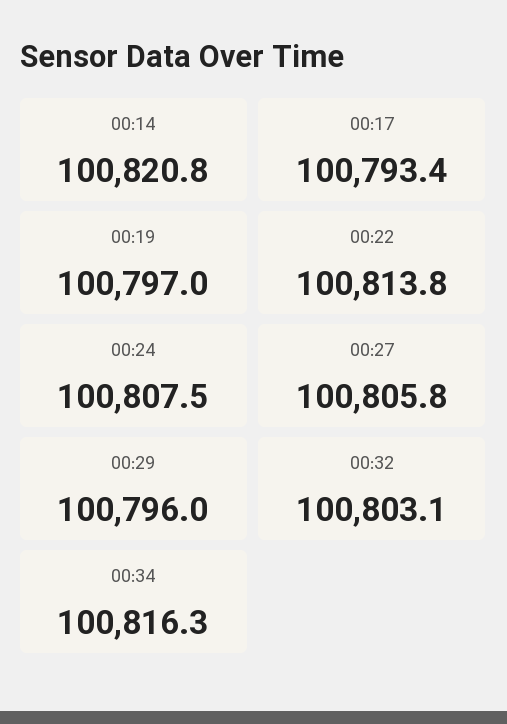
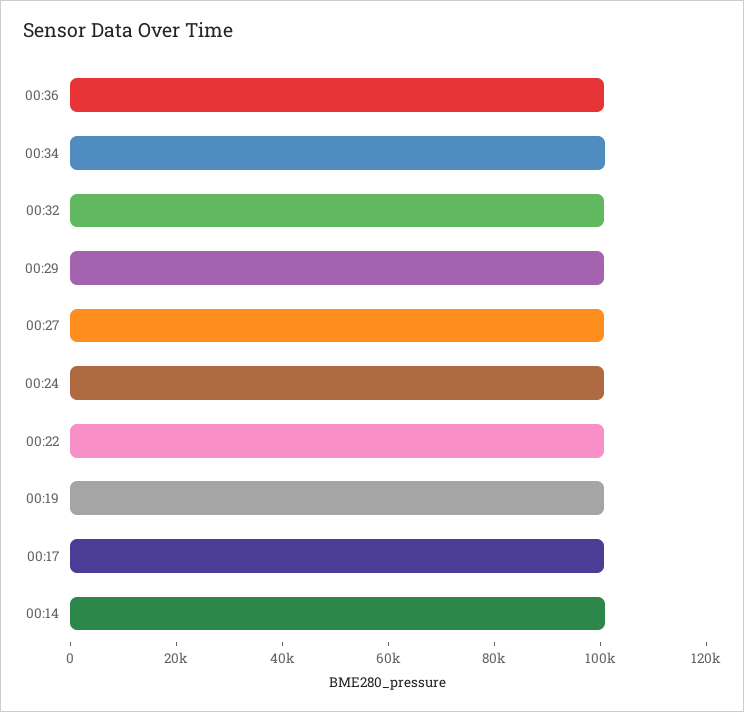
00:36: none -> 100000

